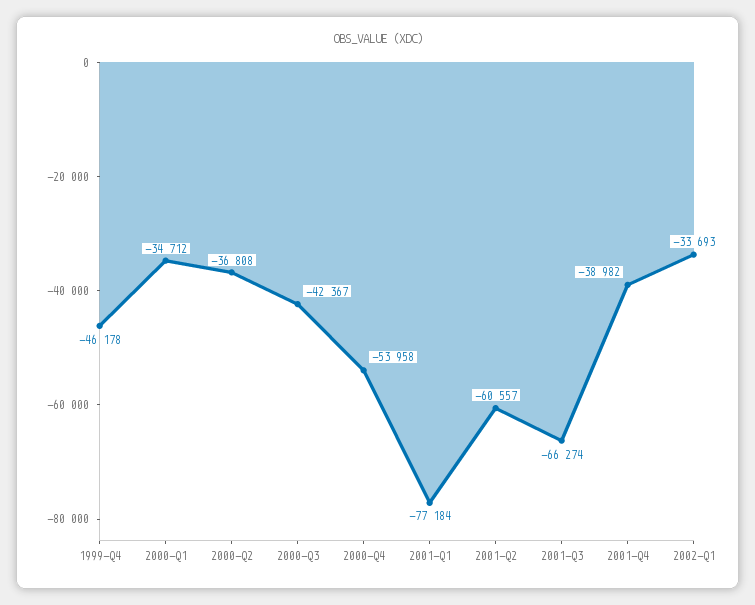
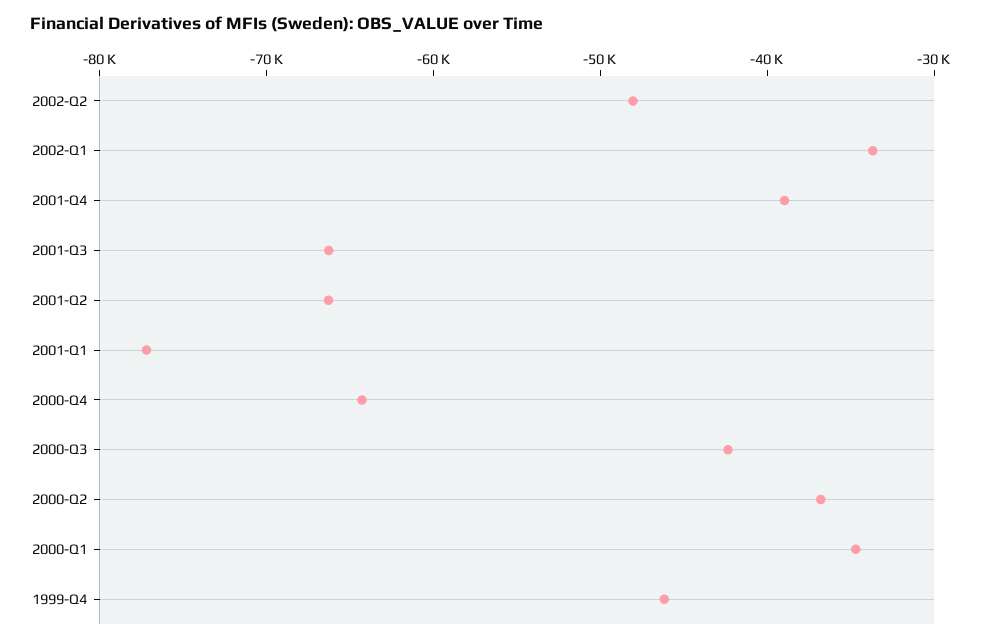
2000-Q4: -53958 -> -64000
2001-Q2: -60557 -> -66000
2002-Q2: none -> -48000

